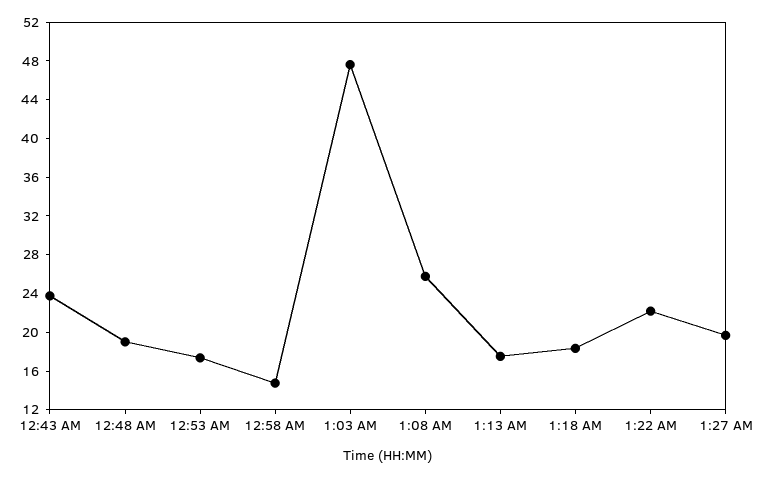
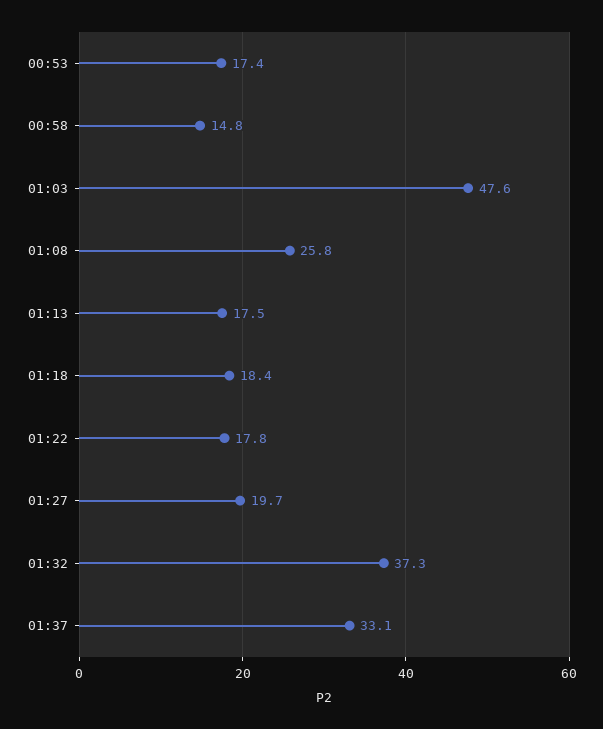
12:43 AM: 24 -> none
12:48 AM: 19 -> none
1:22 AM: 22 -> 17.8
01:32: none -> 37.3
01:37: none -> 33.1

